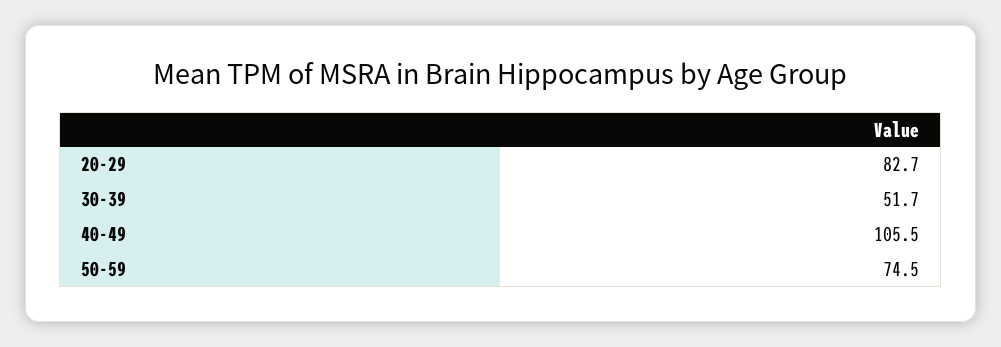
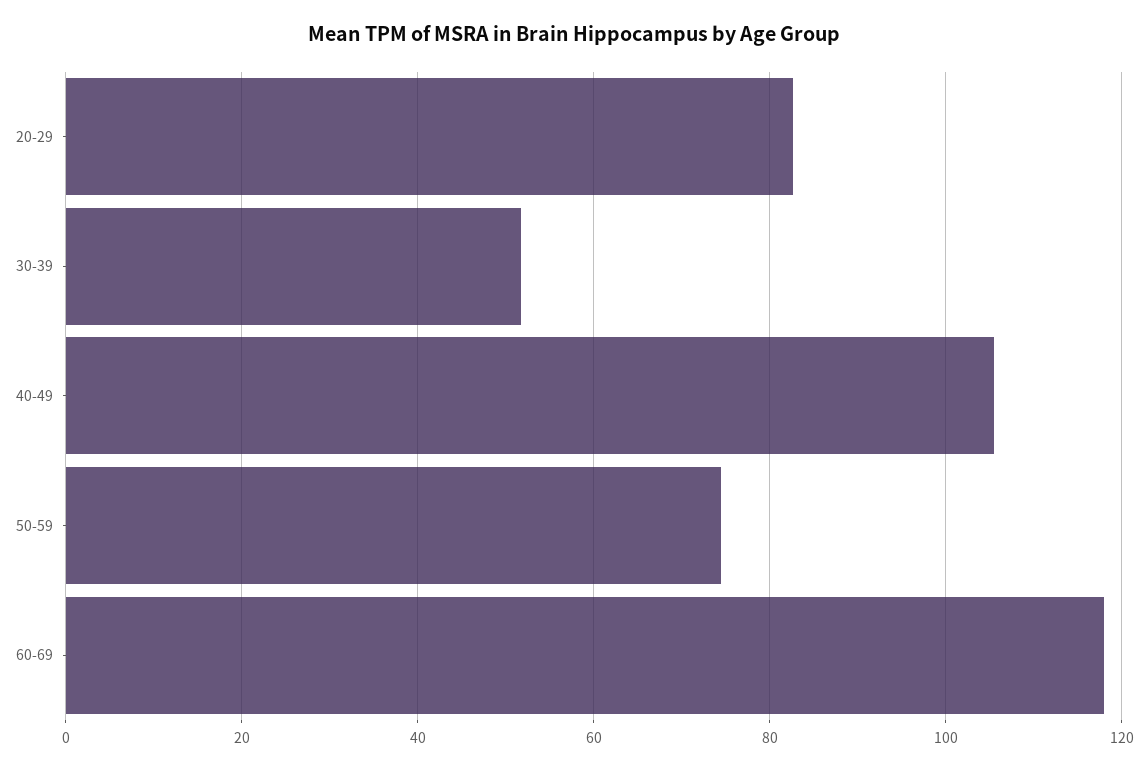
60-69: none -> 118

